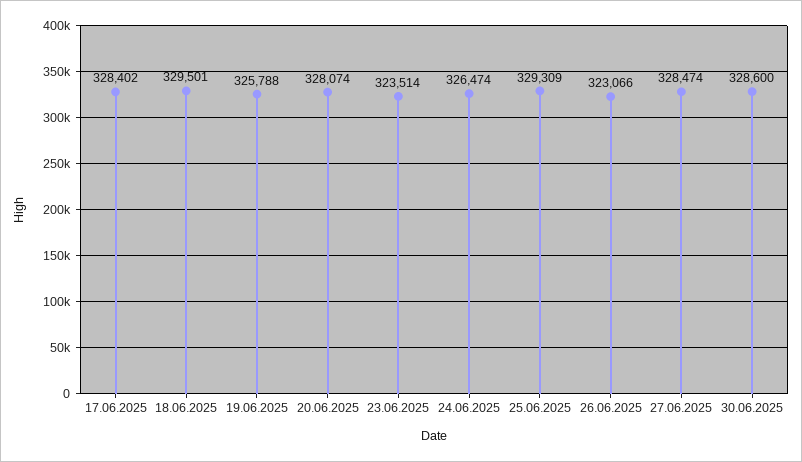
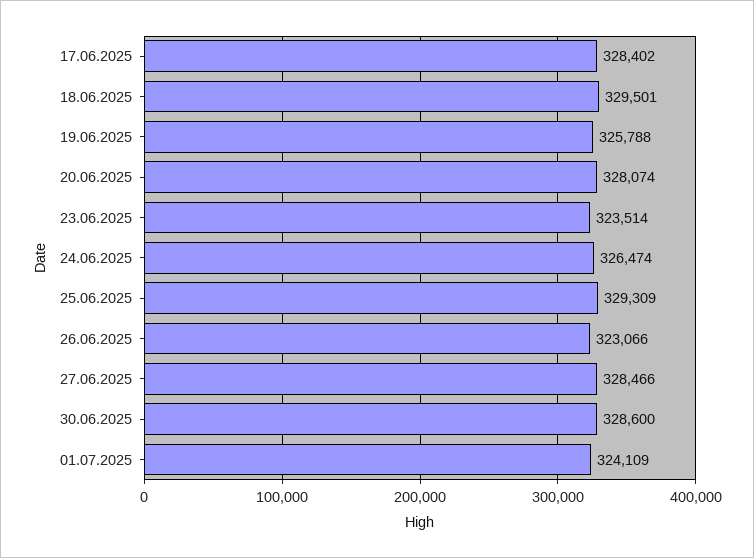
27.06.2025: 328474 -> 328466
01.07.2025: none -> 324109

